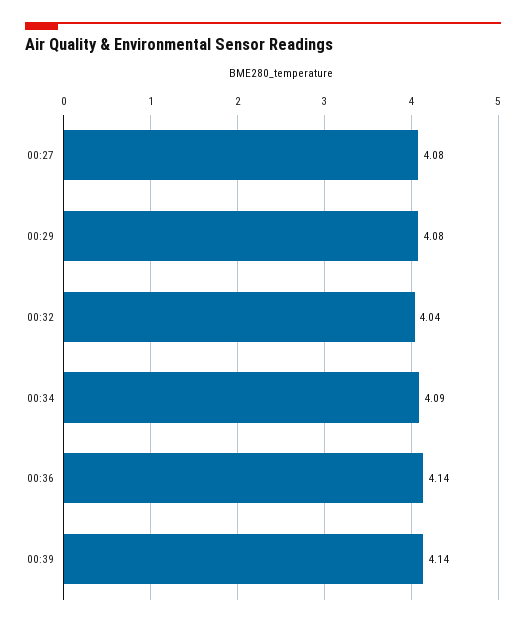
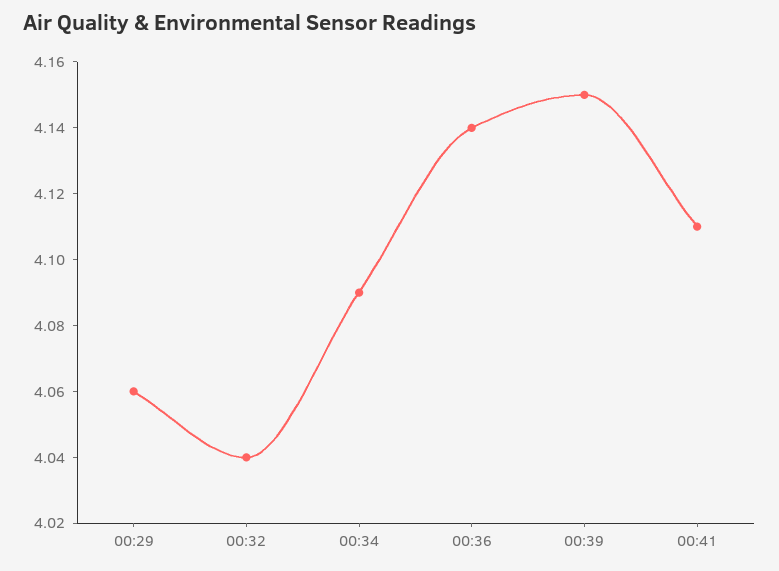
00:27: 4.08 -> none
00:29: 4.08 -> 4.06
00:39: 4.14 -> 4.15
00:41: none -> 4.11

